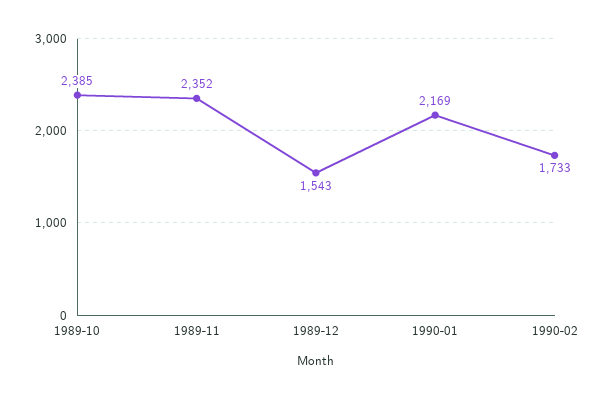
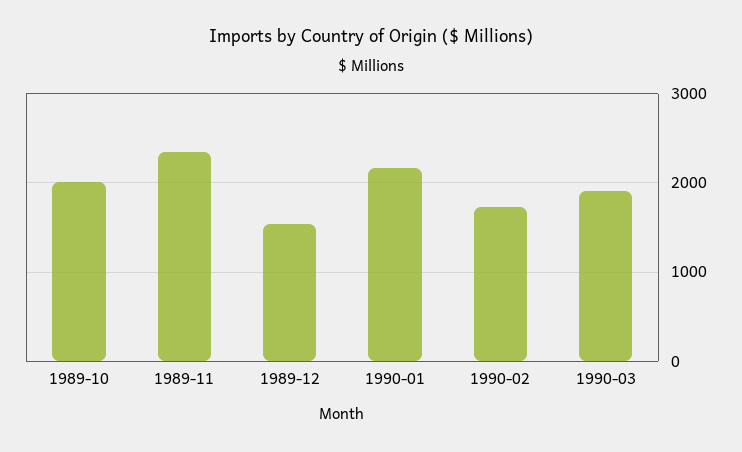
1989-10: 2385 -> 2000
1990-03: none -> 1900

